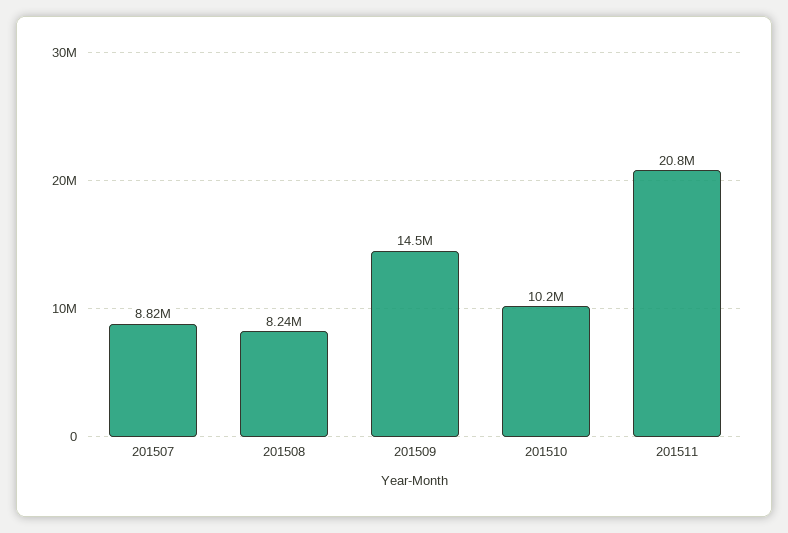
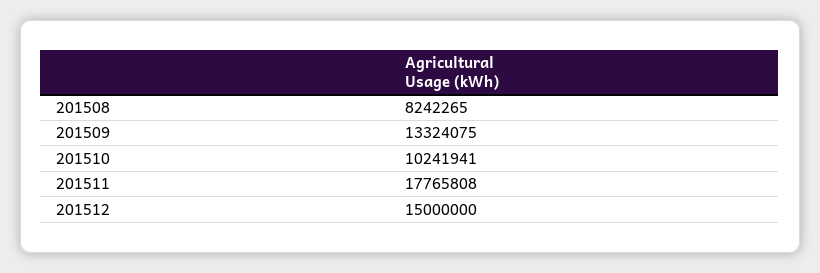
201507: 8820000 -> none
201509: 14500000 -> 13324075
201511: 20800000 -> 17765808
201512: none -> 15000000

